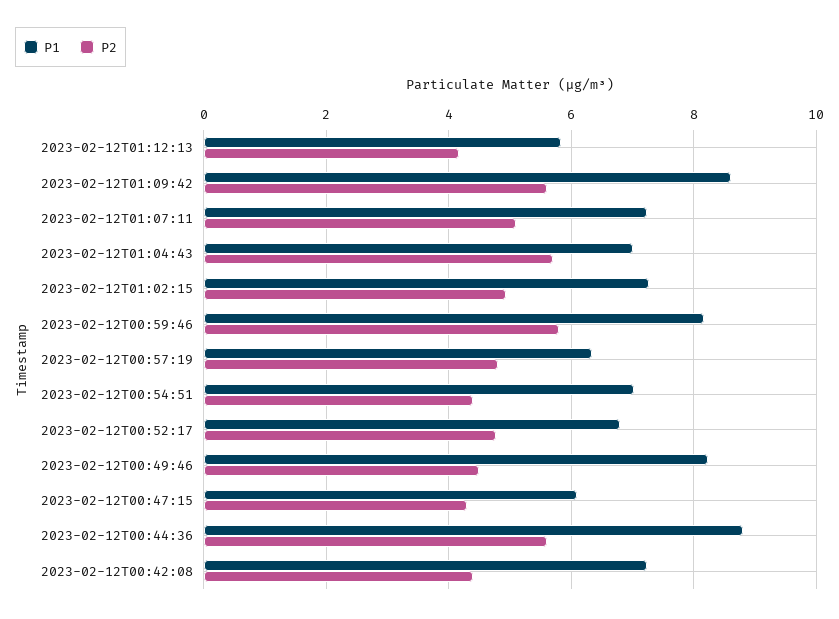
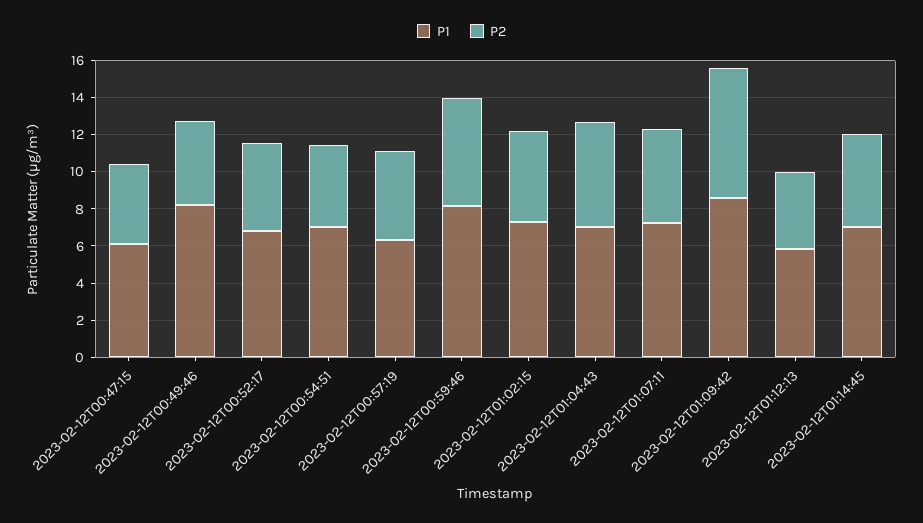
P2, 2023-02-12T01:09:42: 5.6 -> 7
P1, 2023-02-12T00:44:36: 8.8 -> none
P2, 2023-02-12T00:44:36: 5.6 -> none
P1, 2023-02-12T00:42:08: 7.2 -> none
P2, 2023-02-12T00:42:08: 4.4 -> none
P1, 2023-02-12T01:14:45: none -> 7
P2, 2023-02-12T01:14:45: none -> 5

